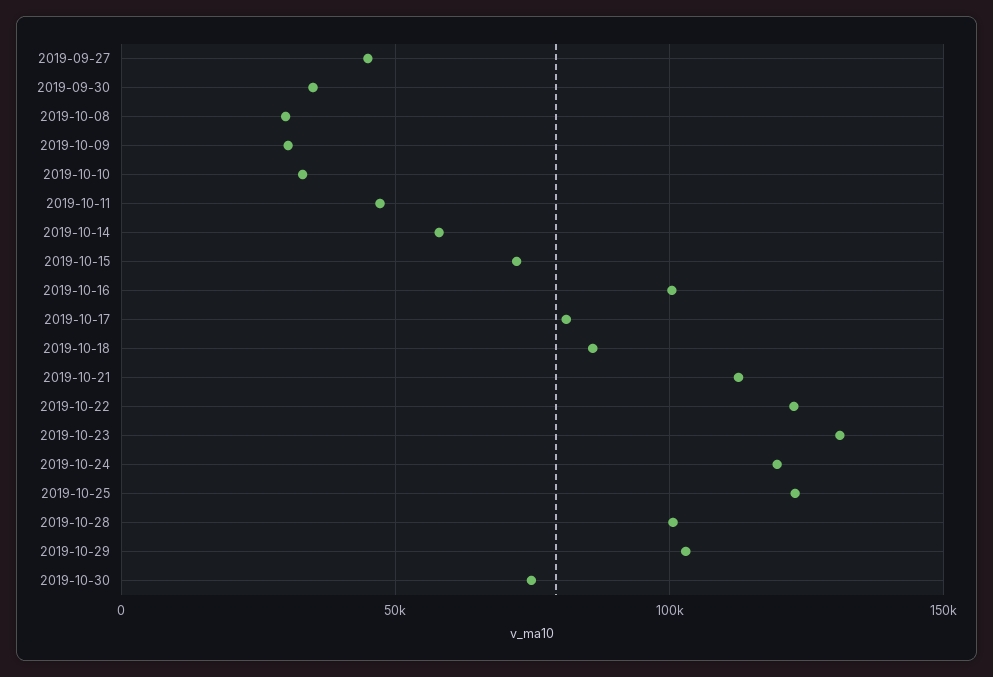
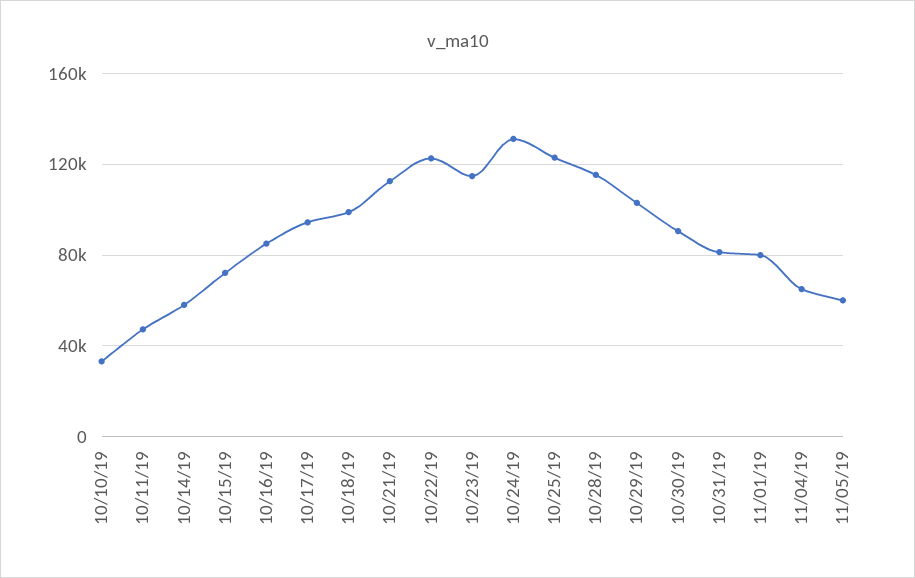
2019-09-27: 45000 -> none
2019-09-30: 35000 -> none
2019-10-08: 30000 -> none
2019-10-09: 30000 -> none
2019-10-16: 100000 -> 85000
2019-10-17: 80000 -> 95000
2019-10-18: 85000 -> 100000
2019-10-23: 130000 -> 115000
2019-10-24: 120000 -> 130000
2019-10-28: 100000 -> 115000
2019-10-30: 75000 -> 90000
10/31/19: none -> 80000
11/01/19: none -> 80000
11/04/19: none -> 65000
11/05/19: none -> 60000

